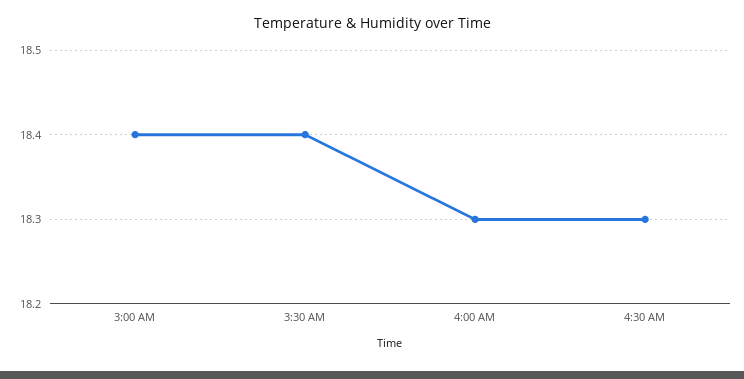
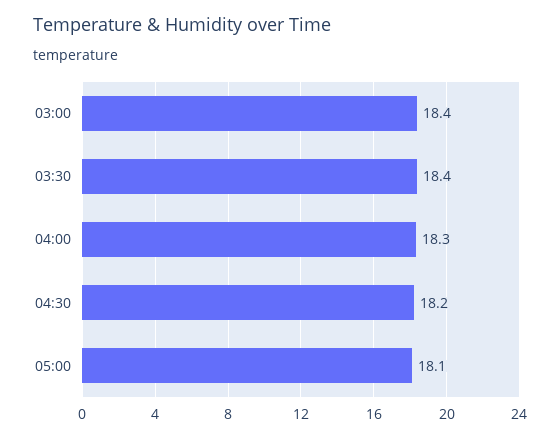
4:30 AM: 18.3 -> 18.2
05:00: none -> 18.1

